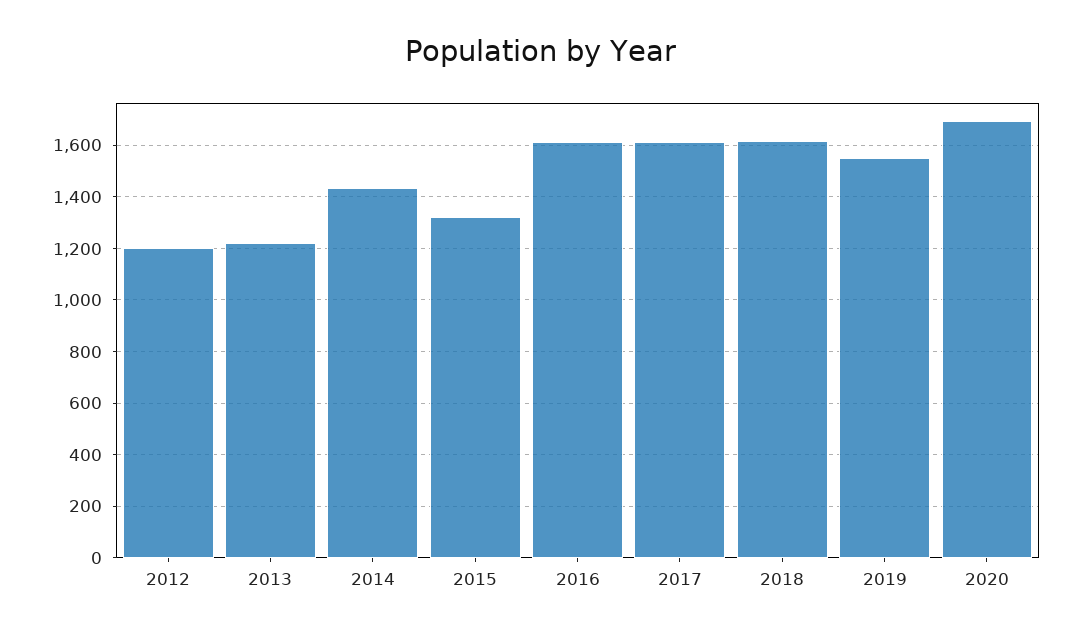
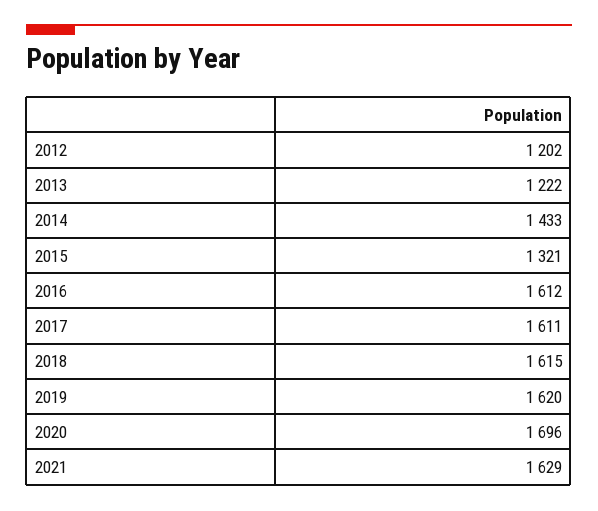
2019: 1550 -> 1620
2021: none -> 1629

